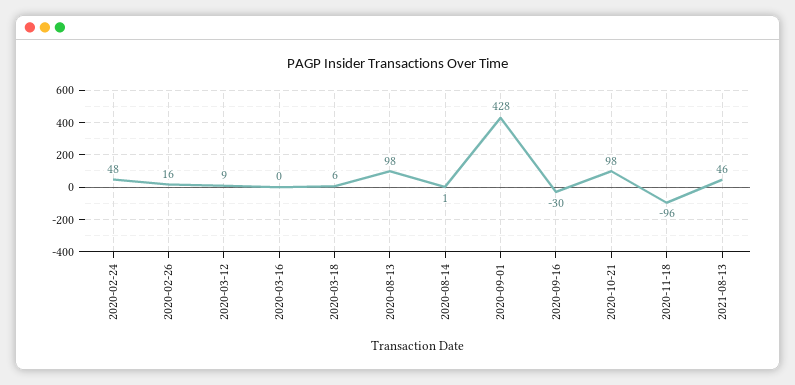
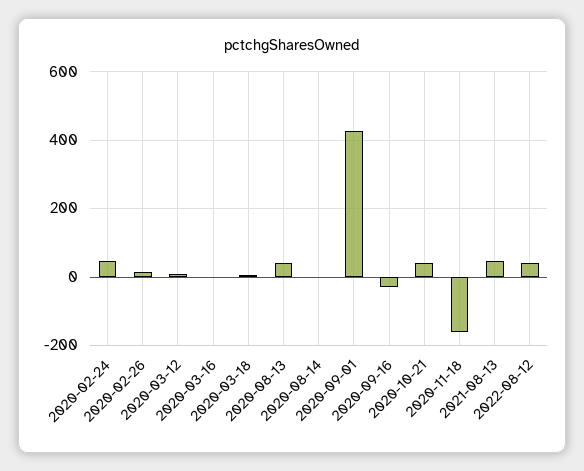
2020-08-13: 98 -> 40
2020-10-21: 98 -> 40
2020-11-18: -96 -> -160
2022-08-12: none -> 40

